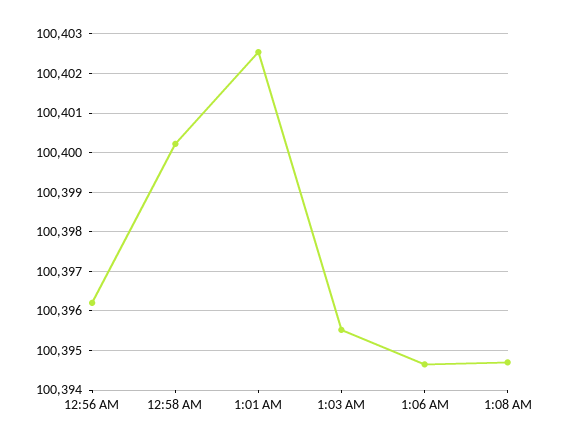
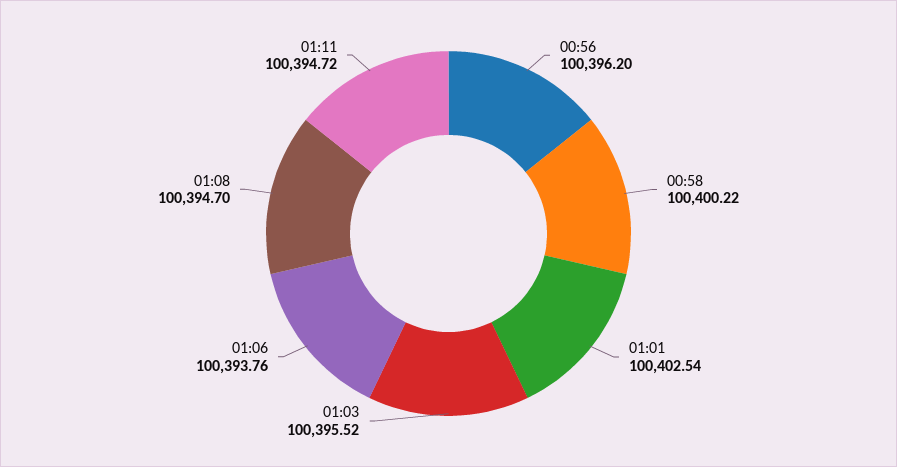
1:06 AM: 100394.6 -> 100393.76
01:11: none -> 100394.72

